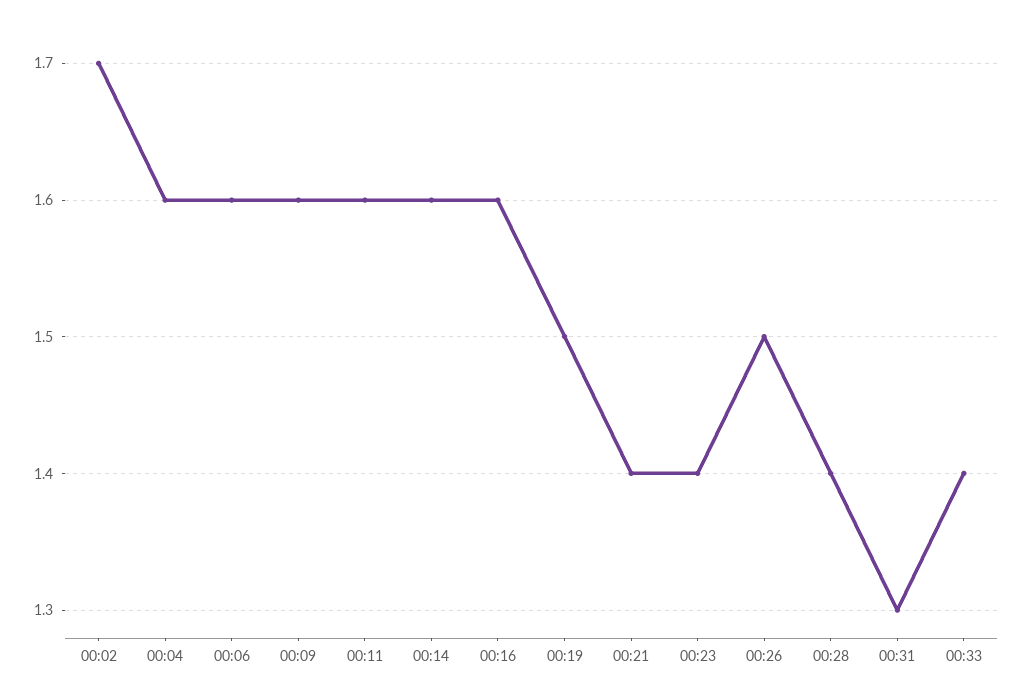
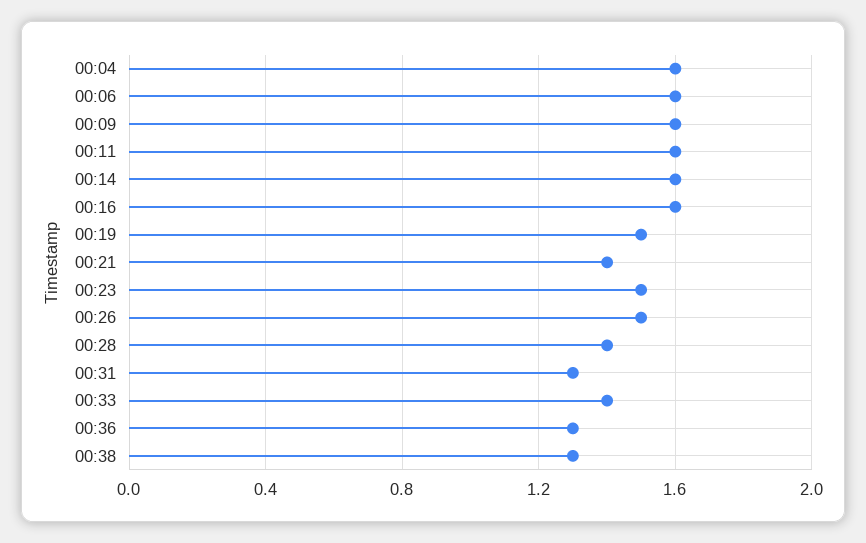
00:02: 1.7 -> none
00:23: 1.4 -> 1.5
00:36: none -> 1.3
00:38: none -> 1.3

